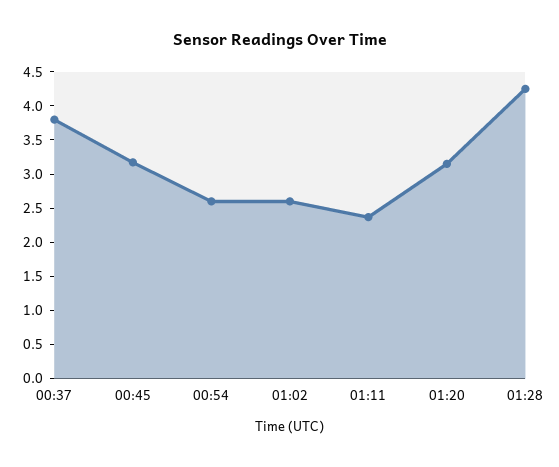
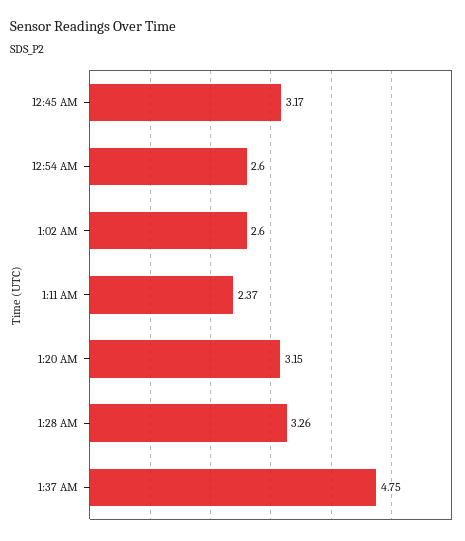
00:37: 3.75 -> none
01:28: 4.25 -> 3.26
1:37 AM: none -> 4.75

